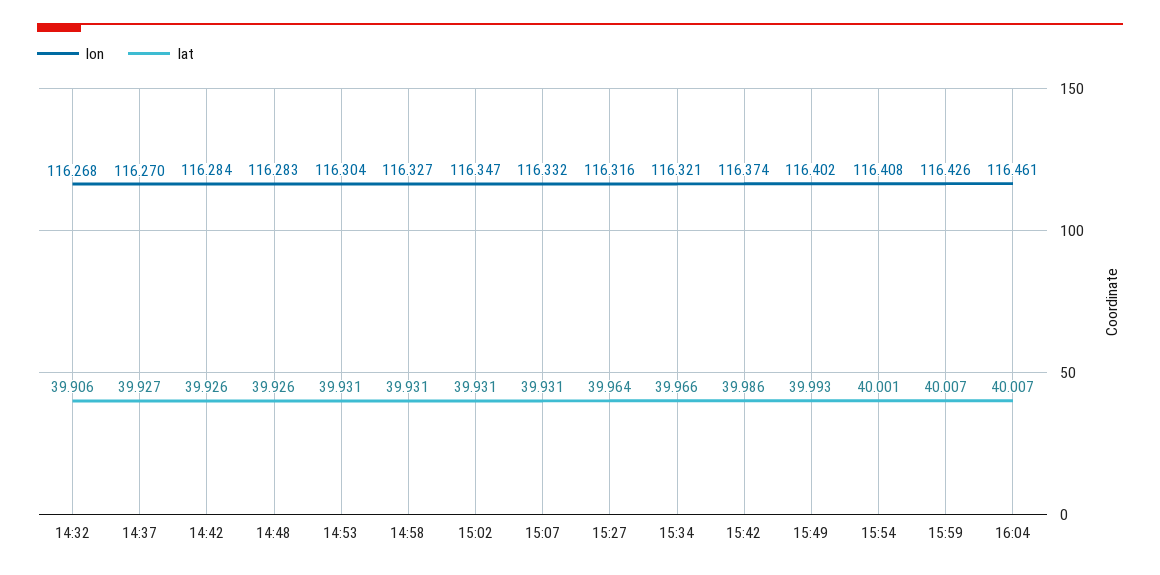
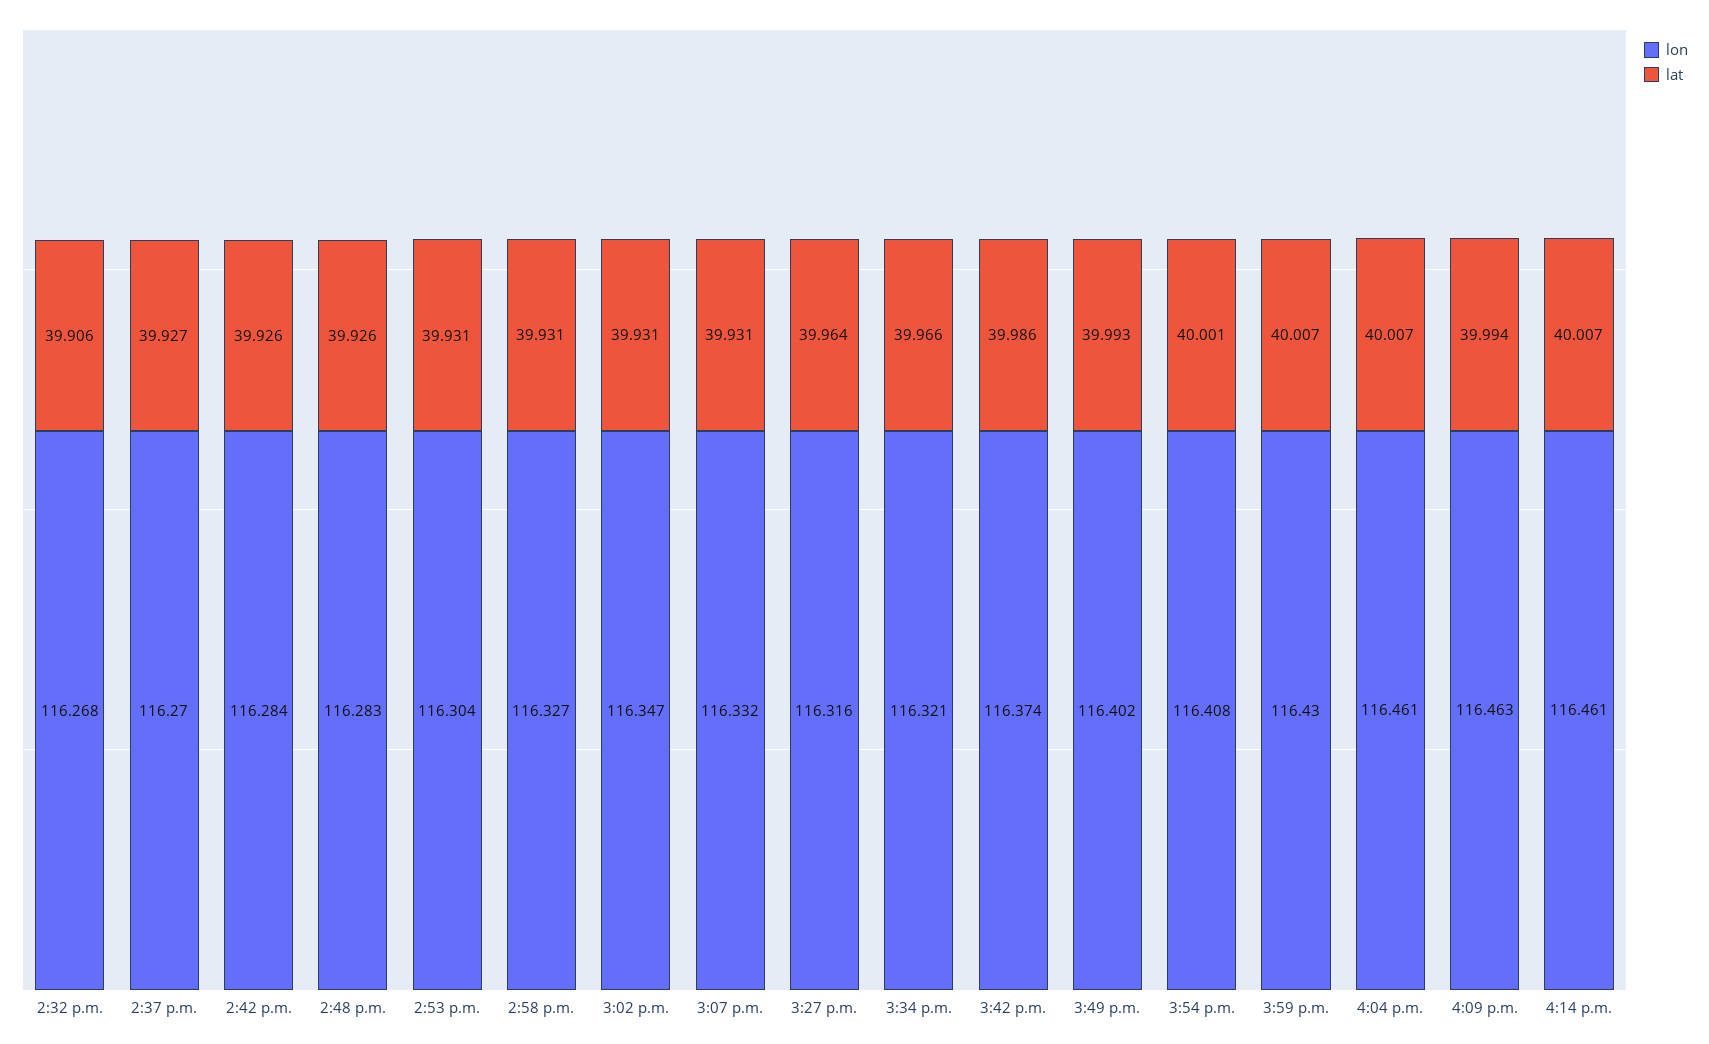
lon, 15:59: 116.426 -> 116.43
lon, 4:09 p.m.: none -> 116.463
lat, 4:09 p.m.: none -> 39.994
lon, 4:14 p.m.: none -> 116.461
lat, 4:14 p.m.: none -> 40.007

